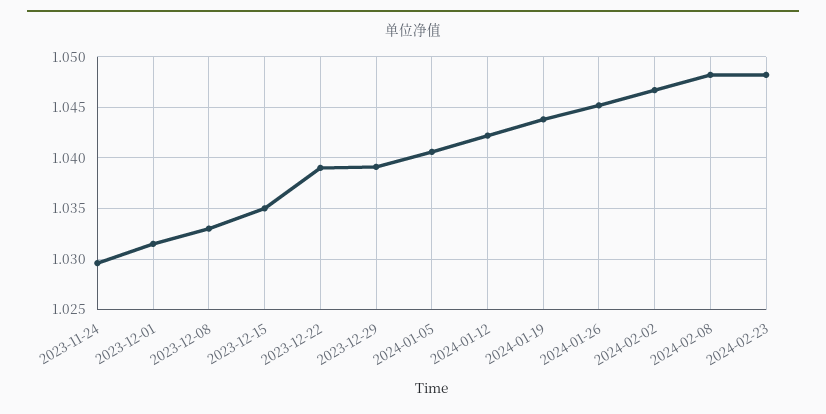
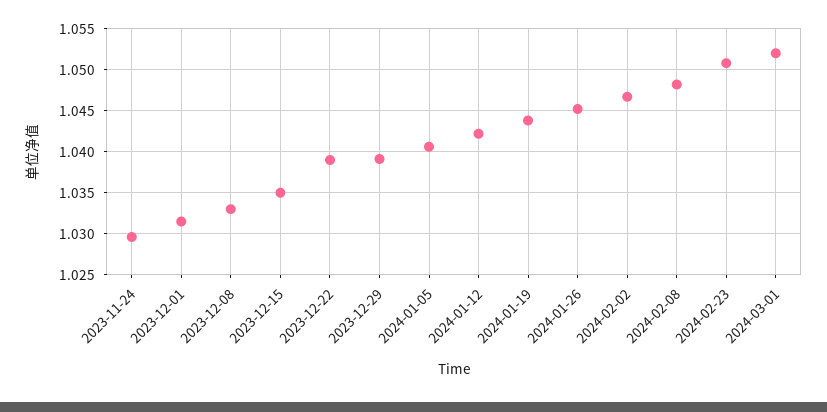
2024-02-23: 1.048 -> 1.051
2024-03-01: none -> 1.052

